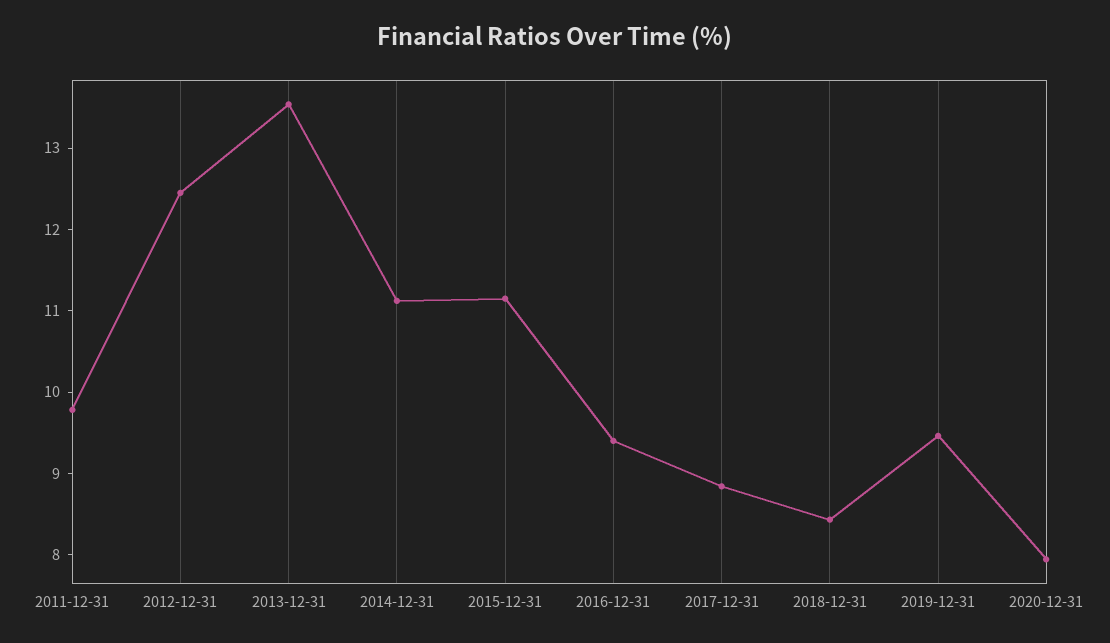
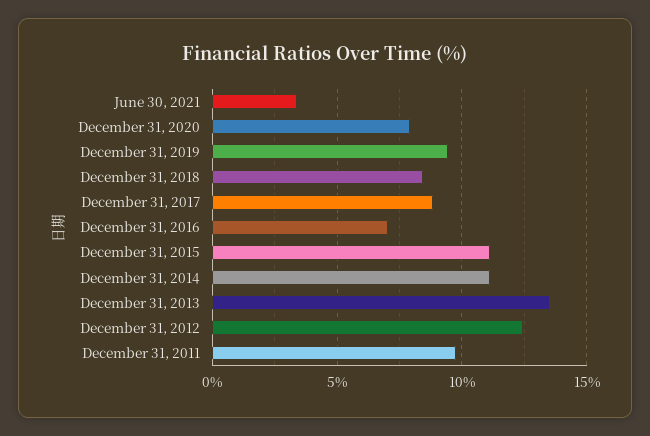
2016-12-31: 9.4 -> 7
June 30, 2021: none -> 3.5

